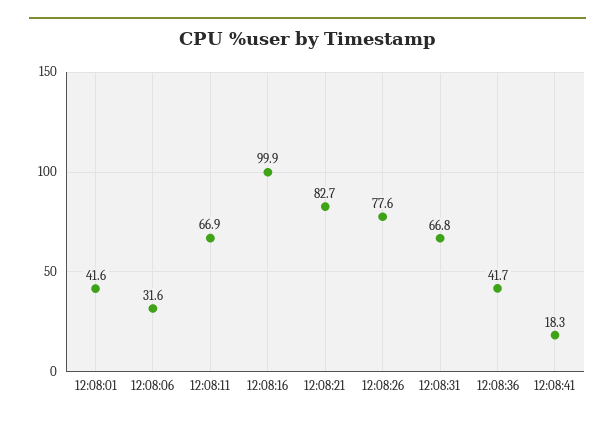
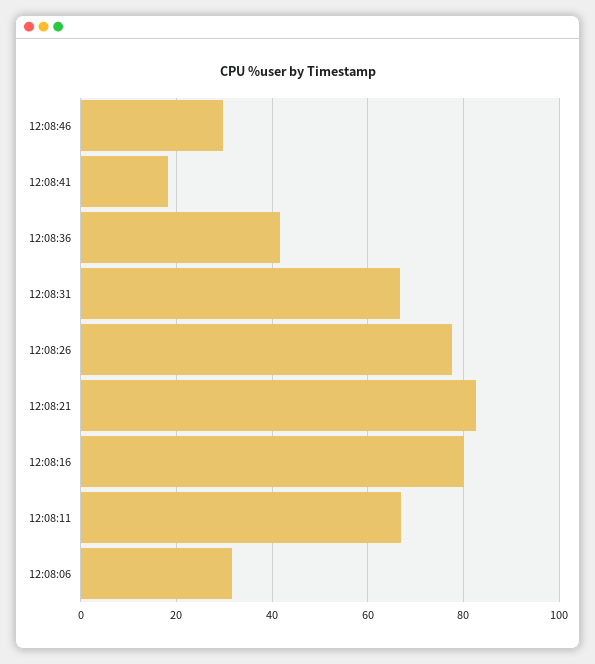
12:08:01: 41.6 -> none
12:08:16: 99.9 -> 80
12:08:46: none -> 30

